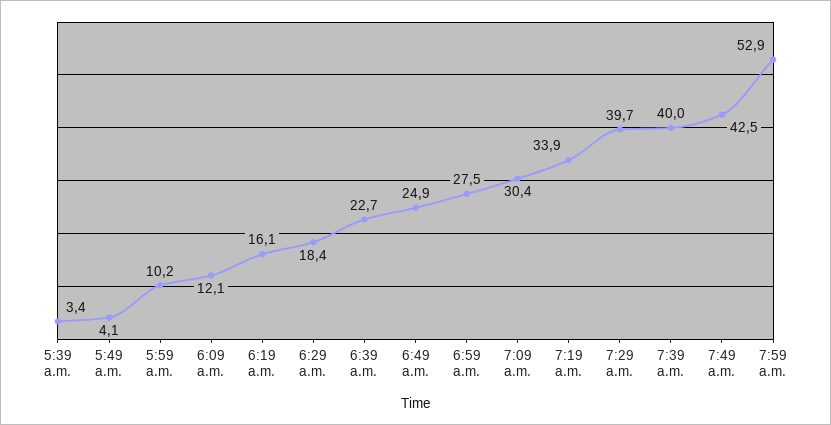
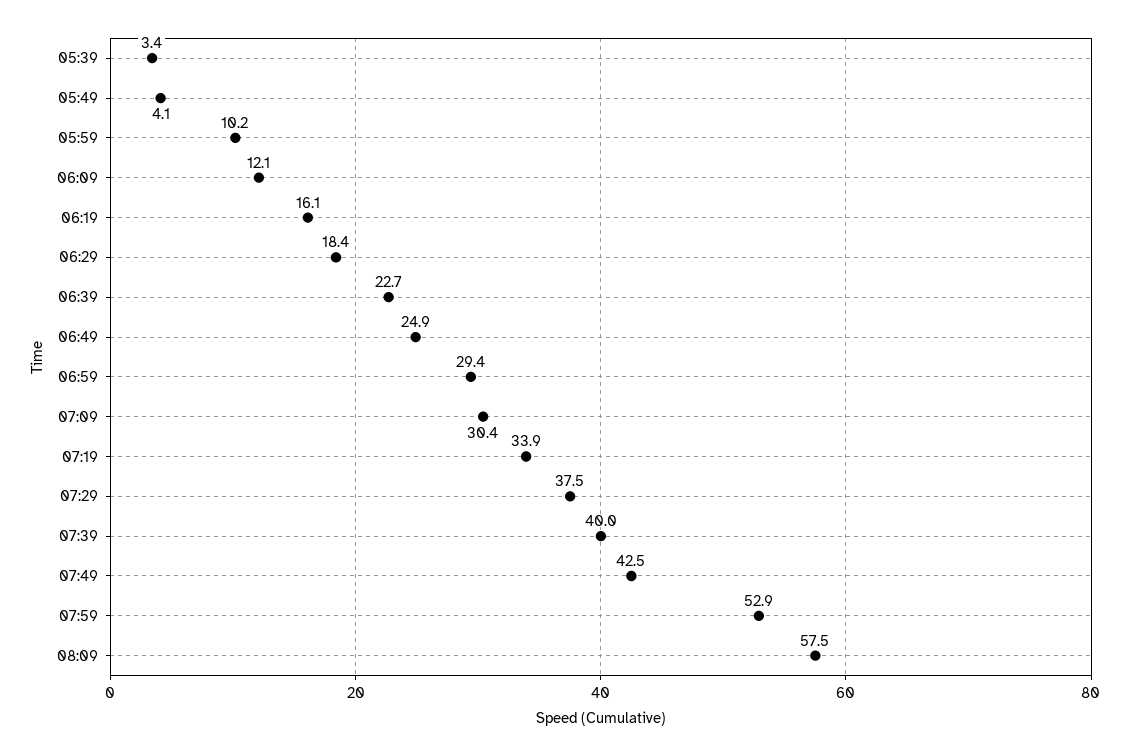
6:59 a.m.: 27.5 -> 29.4
7:29 a.m.: 39.7 -> 37.5
08:09: none -> 57.5

